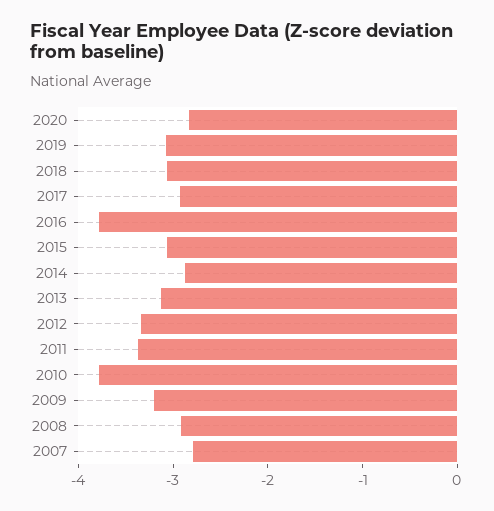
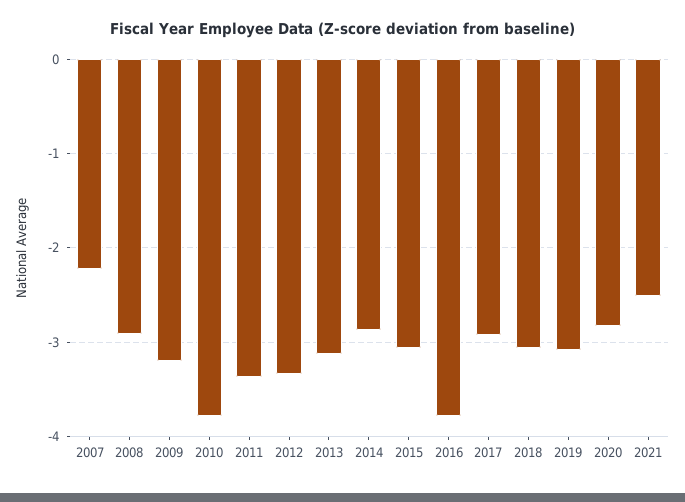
2007: -2.8 -> -2.2
2021: none -> -2.5

